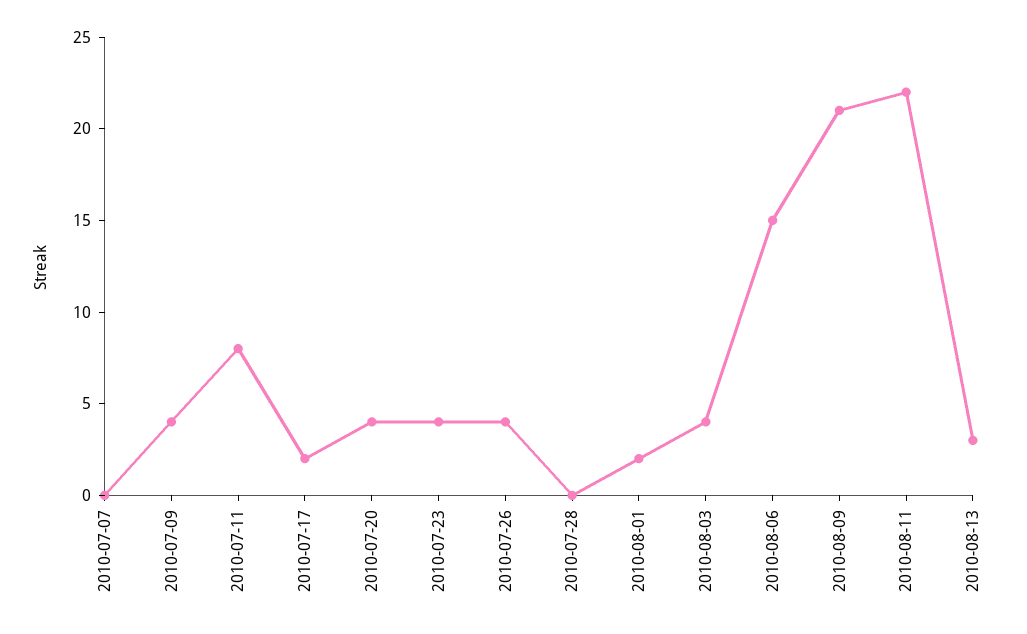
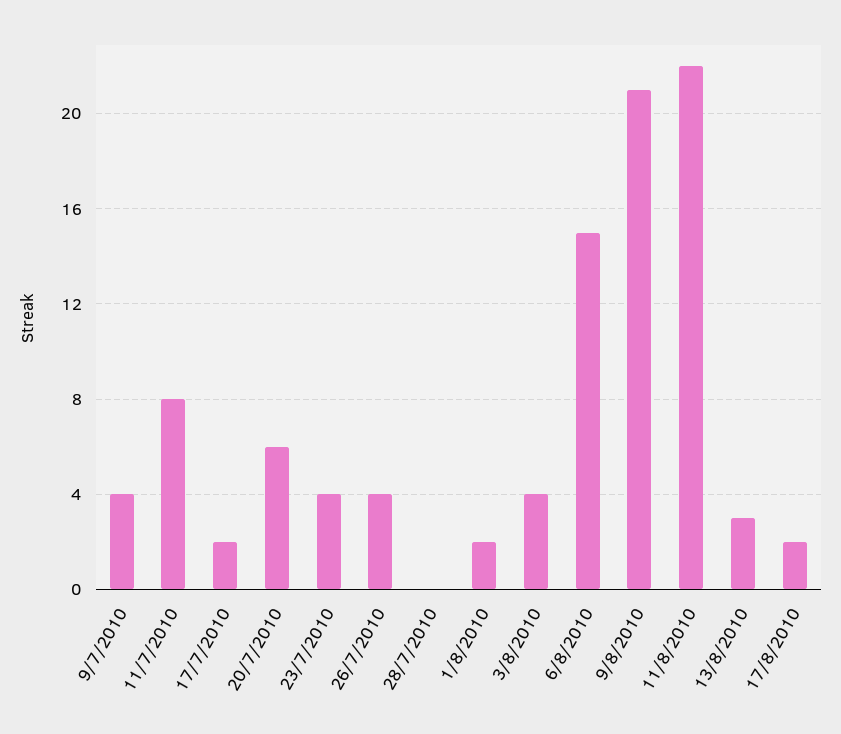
2010-07-07: 0 -> none
2010-07-20: 4 -> 6
17/8/2010: none -> 2

